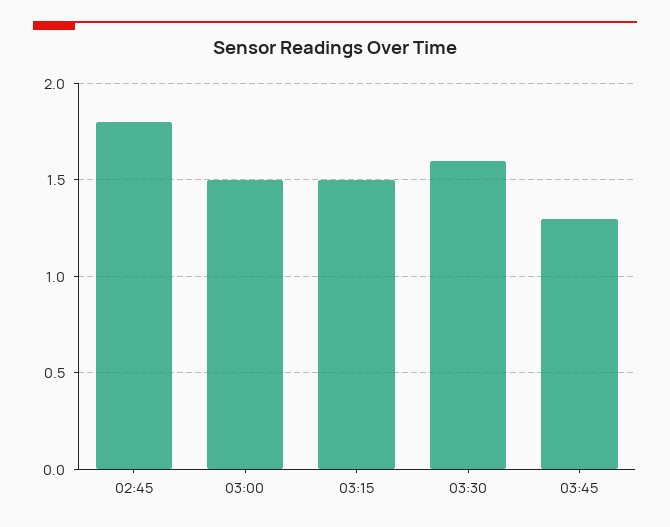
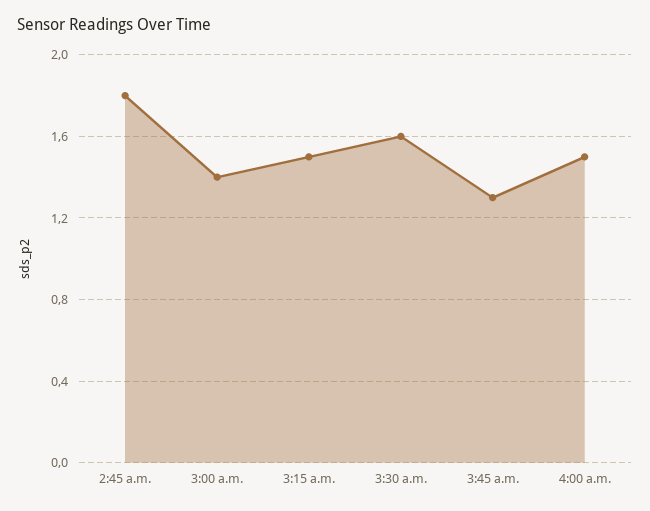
03:00: 1.5 -> 1.4
4:00 a.m.: none -> 1.5

